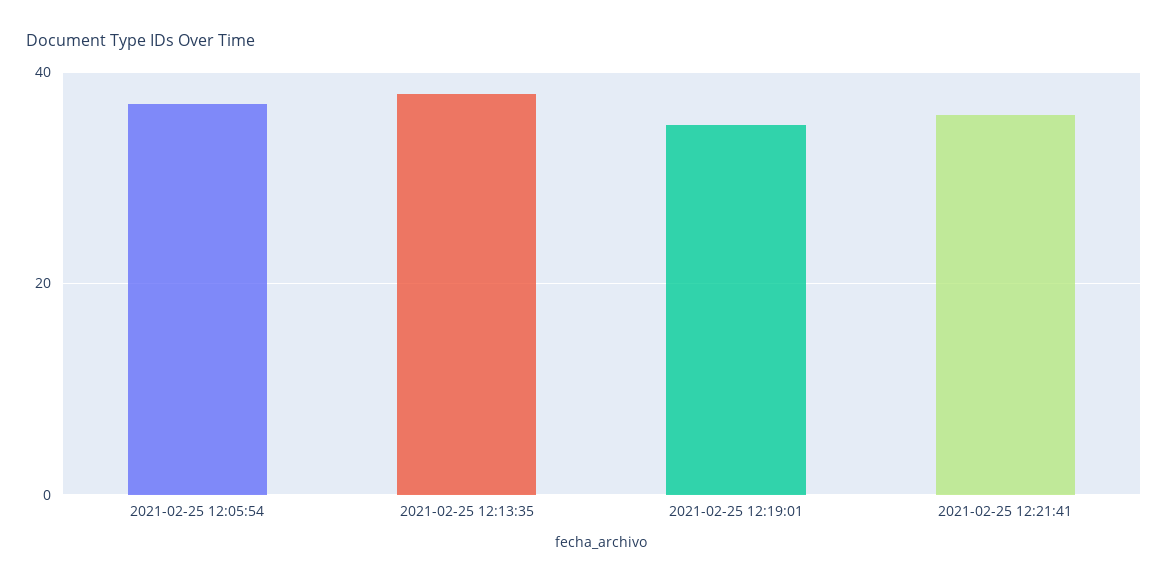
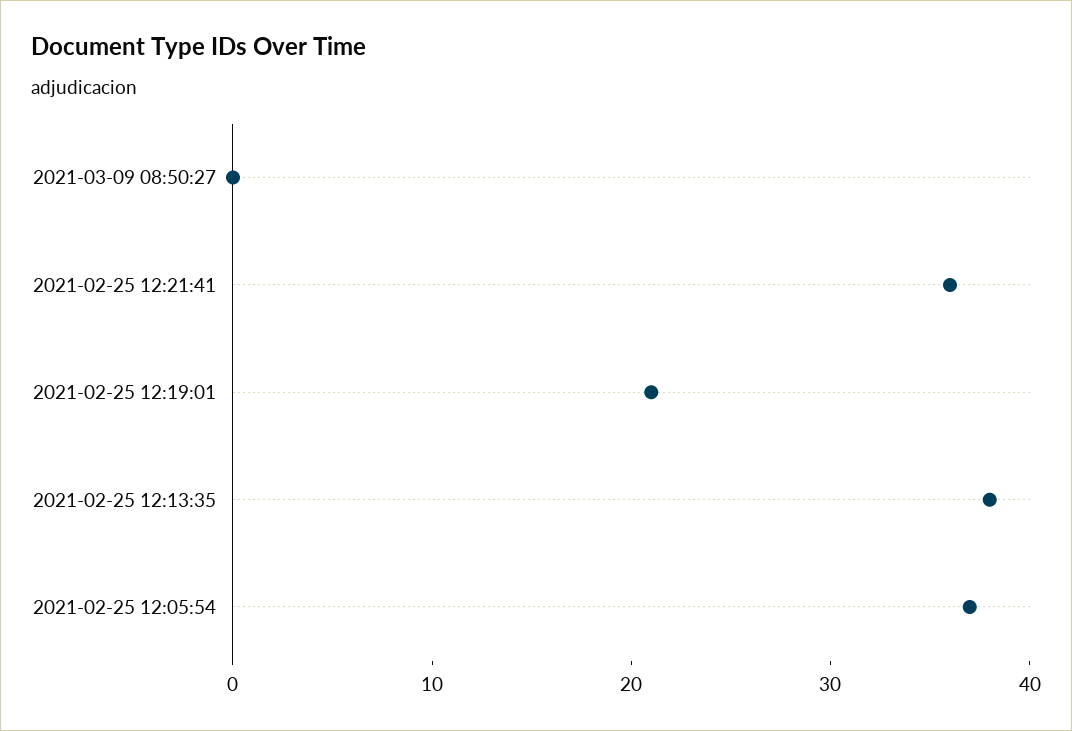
2021-02-25 12:19:01: 35 -> 21
2021-03-09 08:50:27: none -> 0

